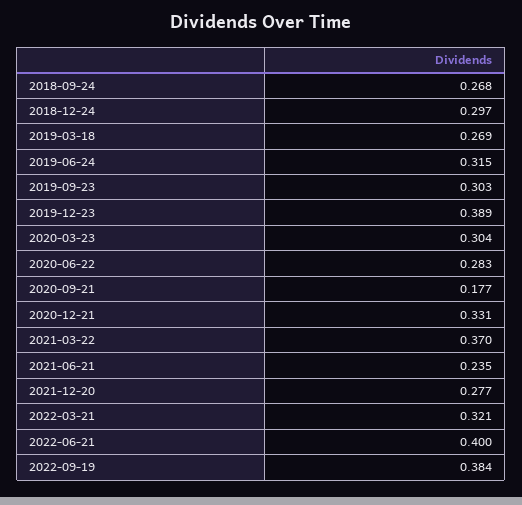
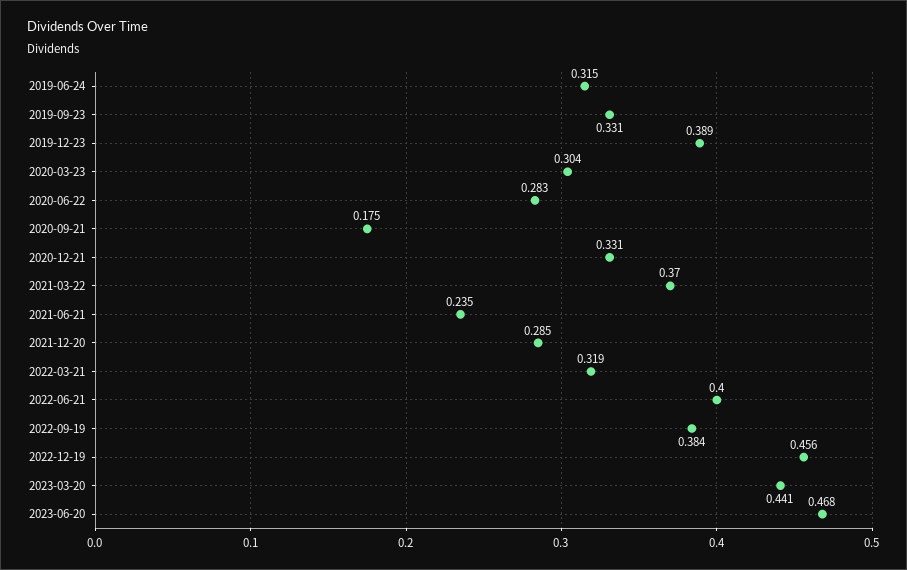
2018-09-24: 0.268 -> none
2018-12-24: 0.297 -> none
2019-03-18: 0.269 -> none
2019-09-23: 0.303 -> 0.331
2020-09-21: 0.177 -> 0.175
2021-12-20: 0.277 -> 0.285
2022-03-21: 0.321 -> 0.319
2022-12-19: none -> 0.456
2023-03-20: none -> 0.441
2023-06-20: none -> 0.468

